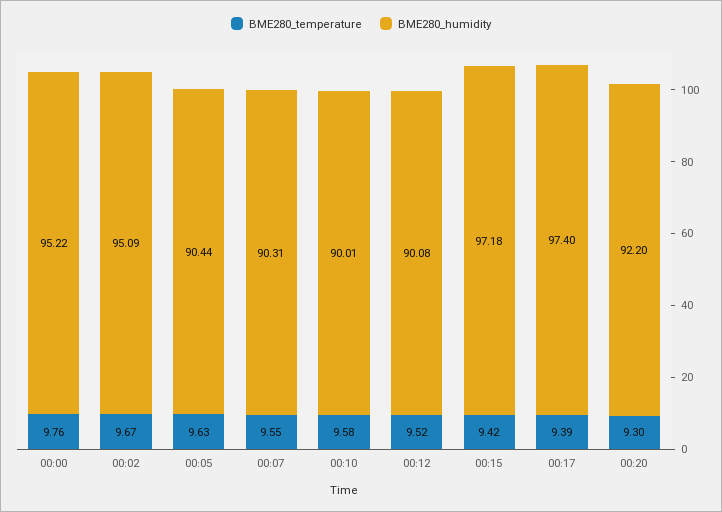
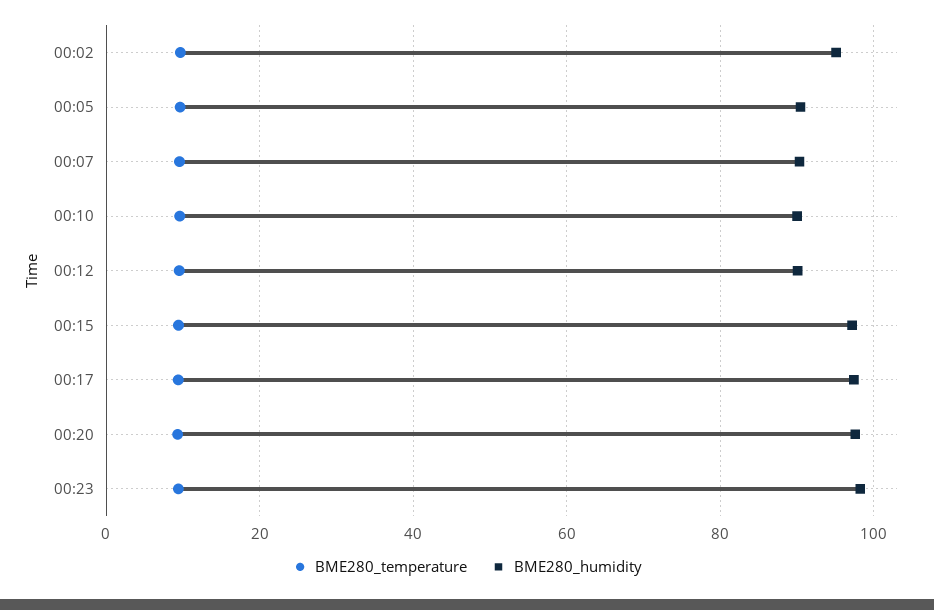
BME280_temperature, 00:00: 9.76 -> none
BME280_humidity, 00:00: 95.22 -> none
BME280_humidity, 00:20: 92.2 -> 98
BME280_temperature, 00:23: none -> 10
BME280_humidity, 00:23: none -> 98

